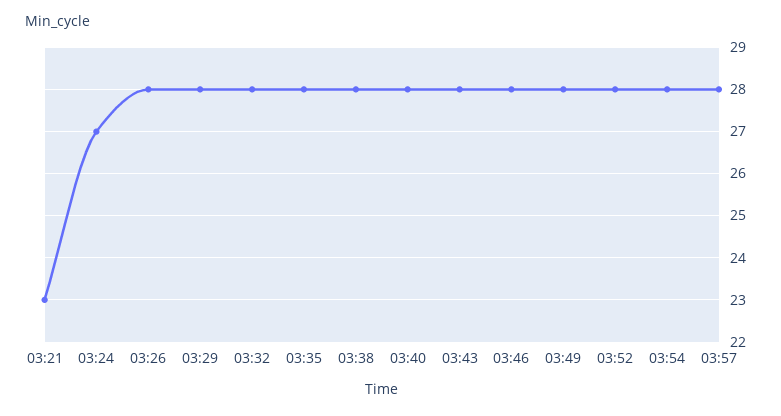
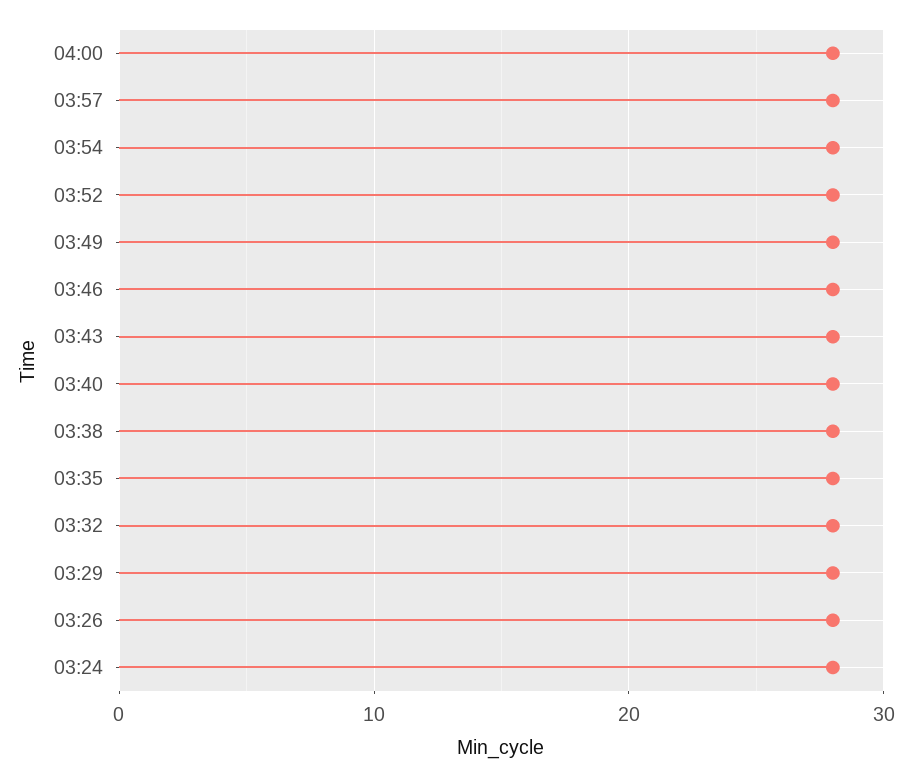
03:21: 23 -> none
03:24: 27 -> 28
04:00: none -> 28

